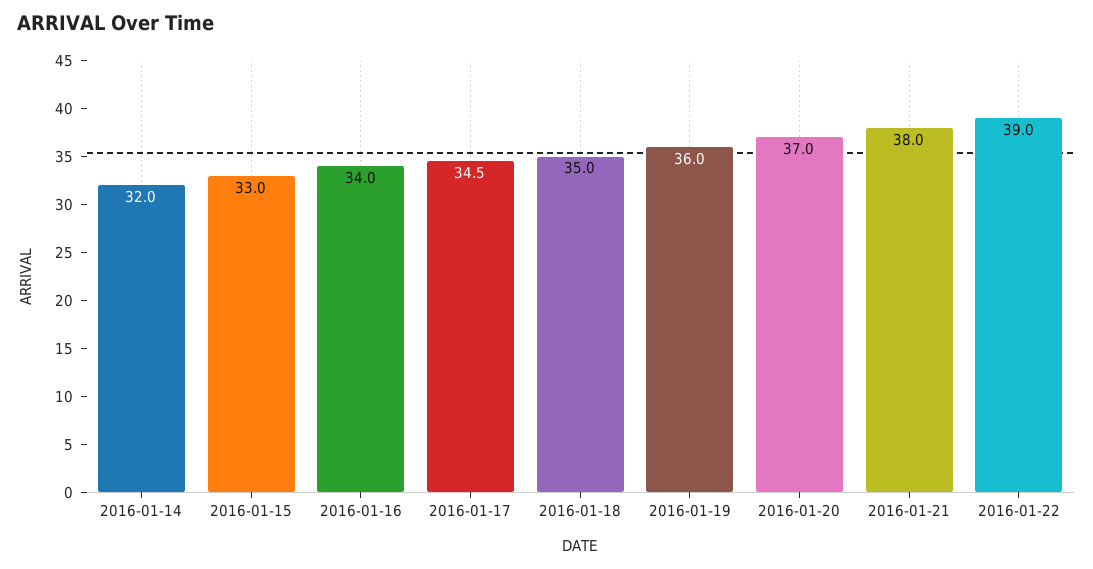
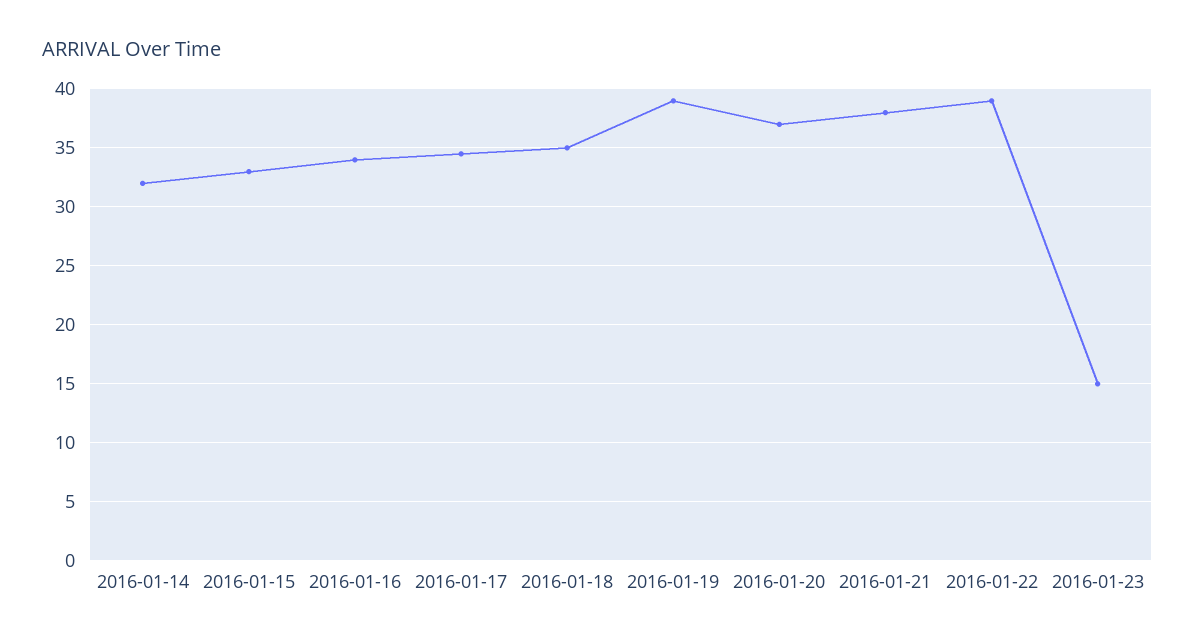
2016-01-19: 36 -> 39
2016-01-23: none -> 15

